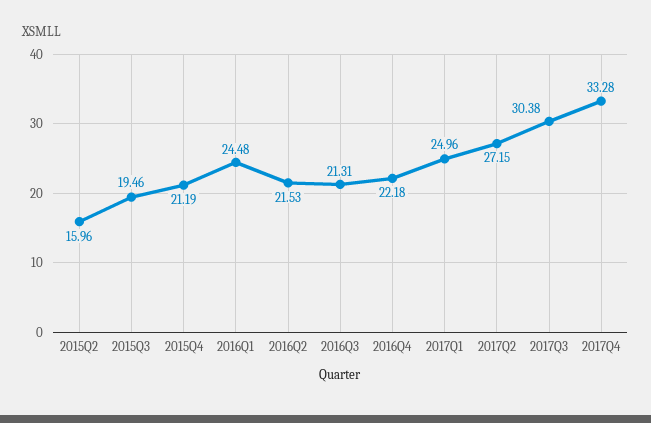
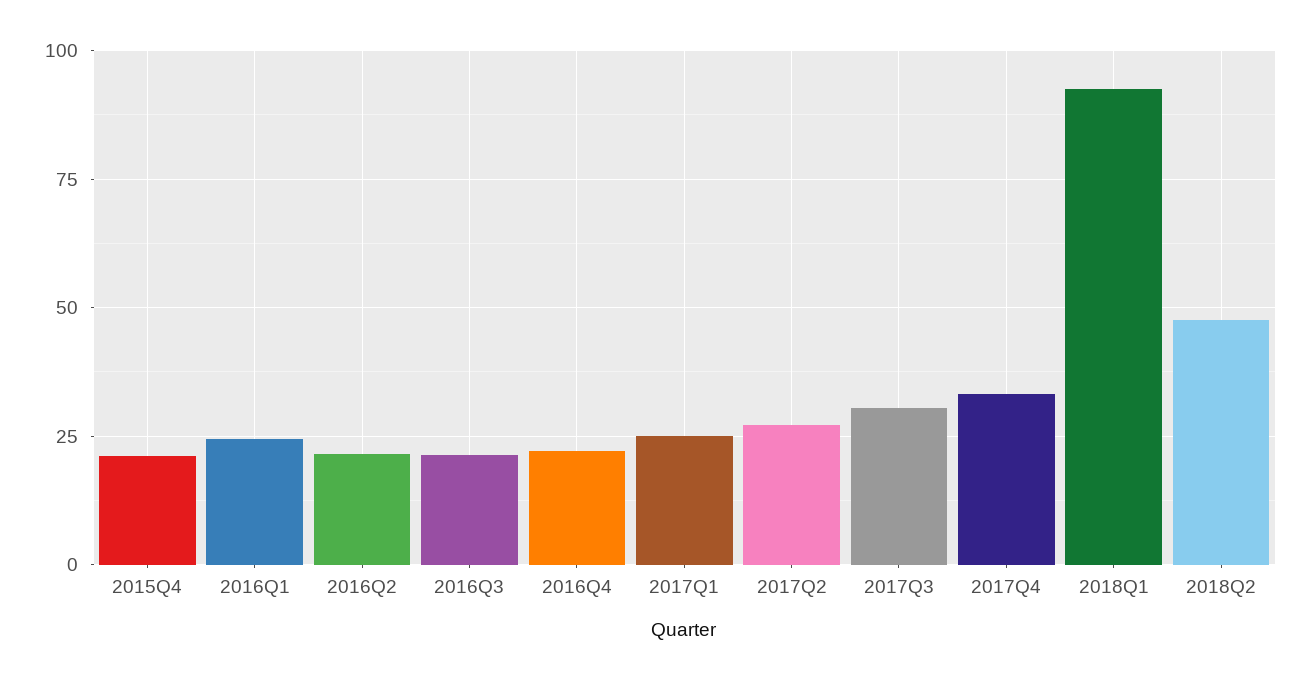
2015Q2: 15.96 -> none
2015Q3: 19.46 -> none
2018Q1: none -> 92.5
2018Q2: none -> 47.5

